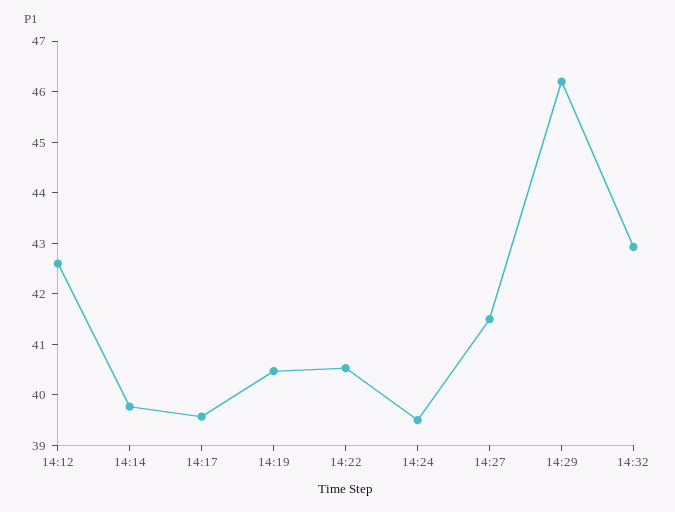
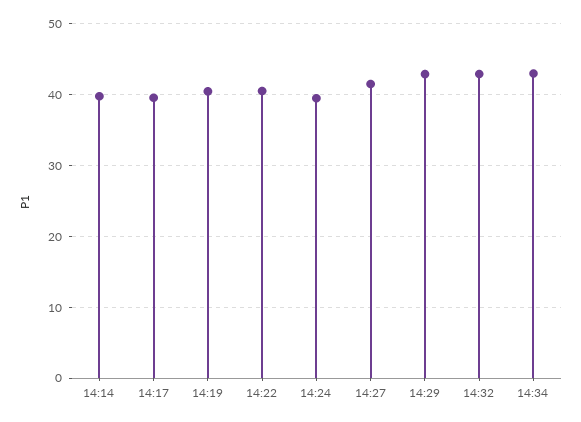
14:12: 42.6 -> none
14:29: 46.2 -> 43
14:34: none -> 43

